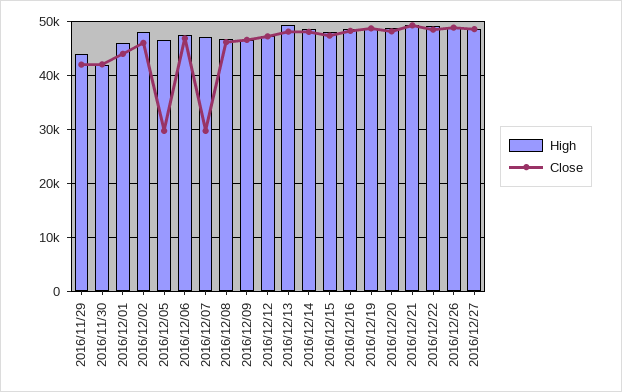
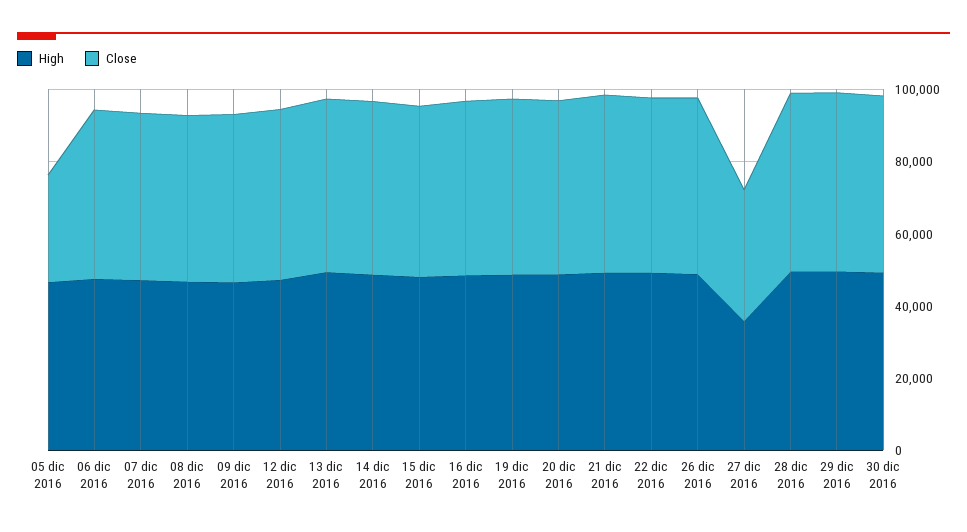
High, 2016/11/29: 44000 -> none
Close, 2016/11/29: 42000 -> none
High, 2016/11/30: 42000 -> none
Close, 2016/11/30: 42000 -> none
High, 2016/12/01: 46000 -> none
Close, 2016/12/01: 44000 -> none
High, 2016/12/02: 48000 -> none
Close, 2016/12/02: 46000 -> none
Close, 2016/12/07: 30000 -> 45000
High, 2016/12/27: 48000 -> 35000
Close, 2016/12/27: 48000 -> 35000
High, 28 dic 2016: none -> 50000
Close, 28 dic 2016: none -> 50000
High, 29 dic 2016: none -> 50000
Close, 29 dic 2016: none -> 50000
High, 30 dic 2016: none -> 50000
Close, 30 dic 2016: none -> 50000

